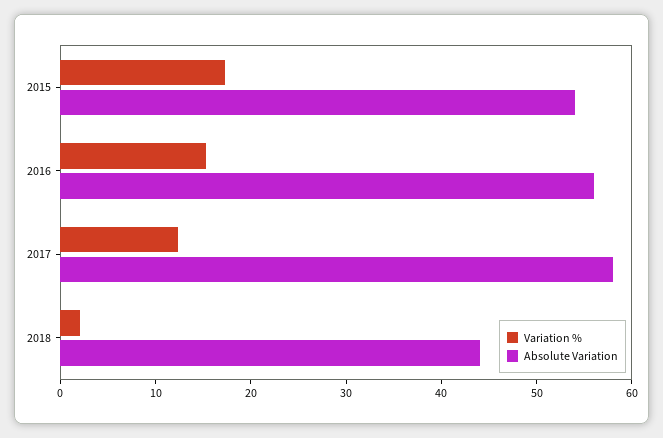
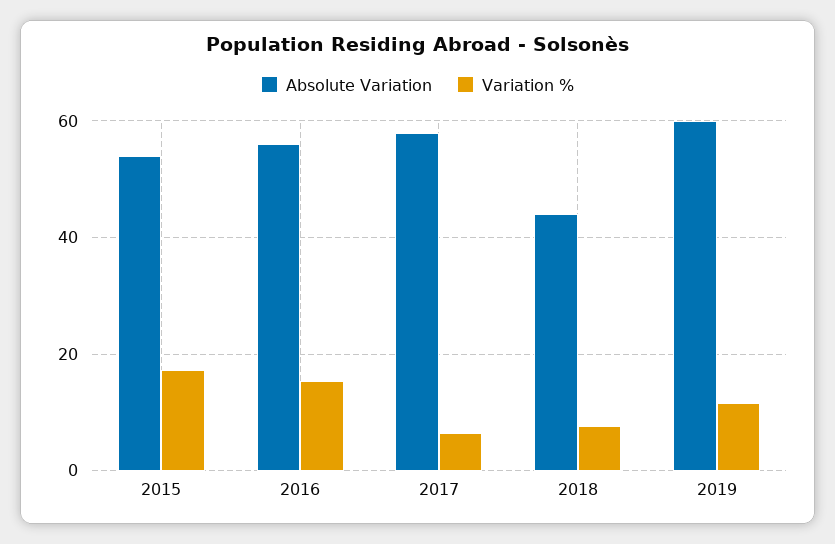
Variation %, 2017: 12 -> 6
Variation %, 2018: 2 -> 8
Absolute Variation, 2019: none -> 60
Variation %, 2019: none -> 12

